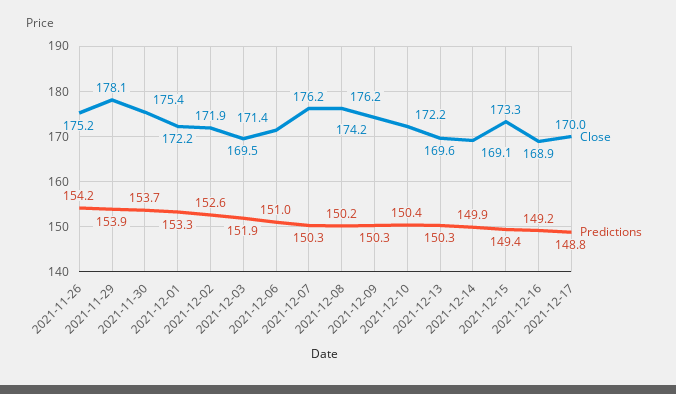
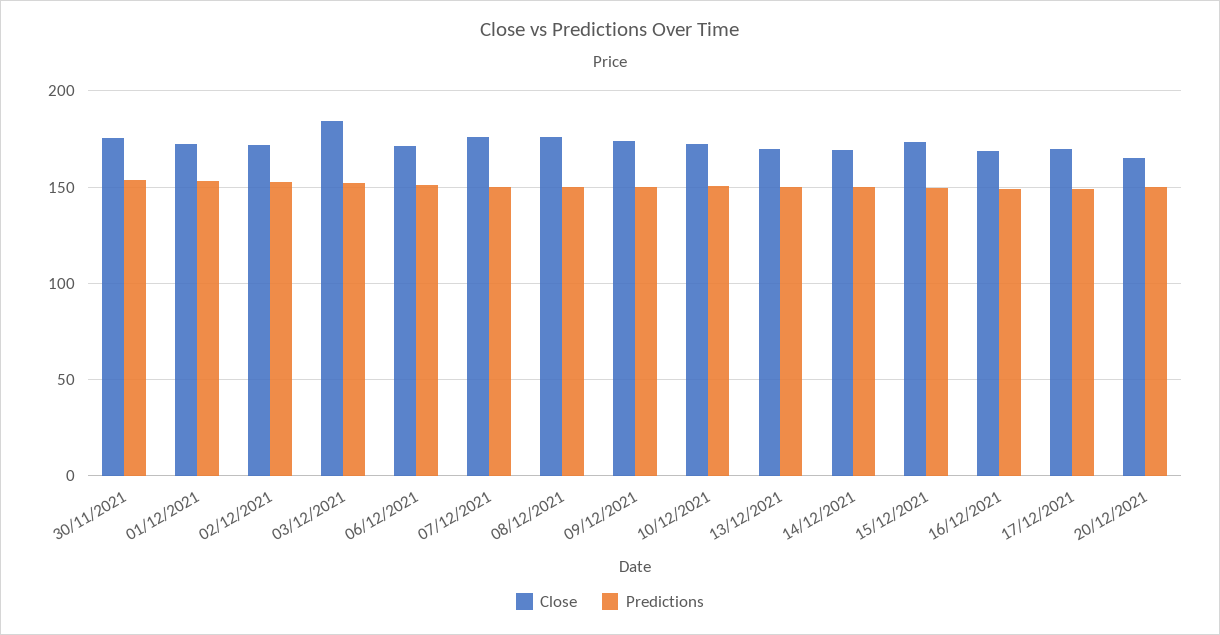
Close, 2021-11-26: 175.2 -> none
Predictions, 2021-11-26: 154.2 -> none
Close, 2021-11-29: 178.1 -> none
Predictions, 2021-11-29: 153.9 -> none
Close, 2021-12-03: 169.5 -> 185
Close, 20/12/2021: none -> 165
Predictions, 20/12/2021: none -> 150

